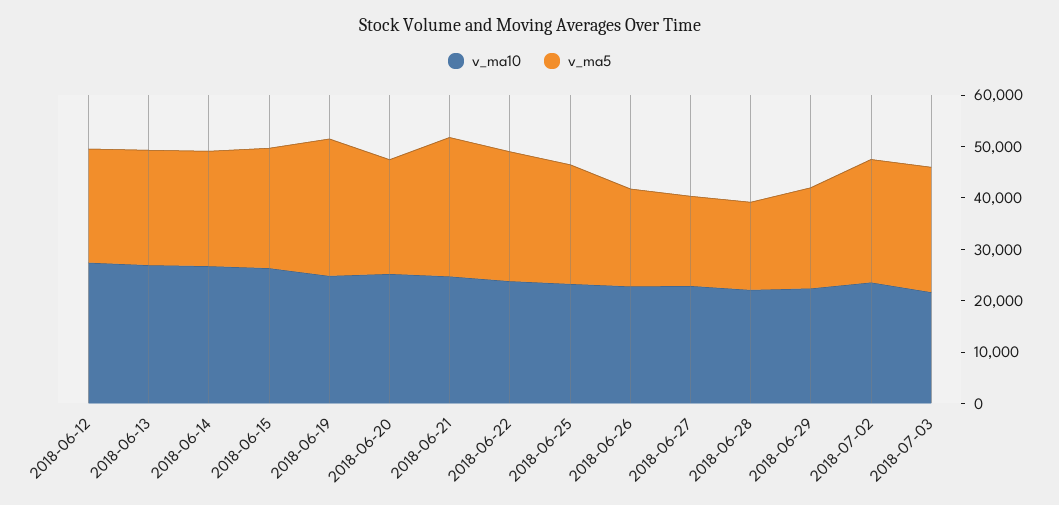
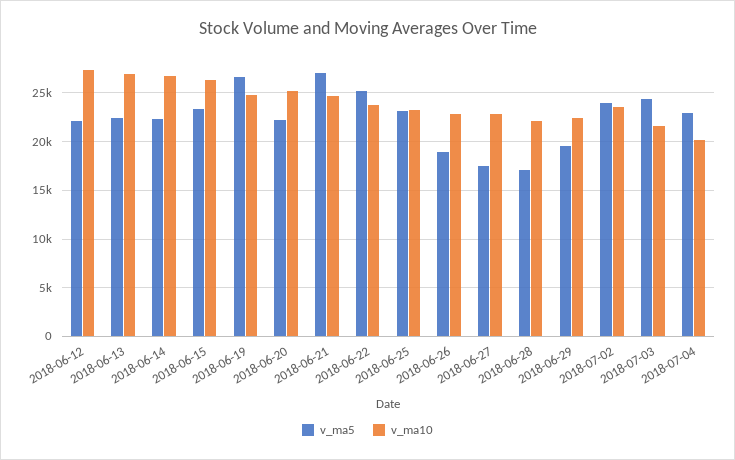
v_ma5, 2018-07-04: none -> 23000
v_ma10, 2018-07-04: none -> 20000

